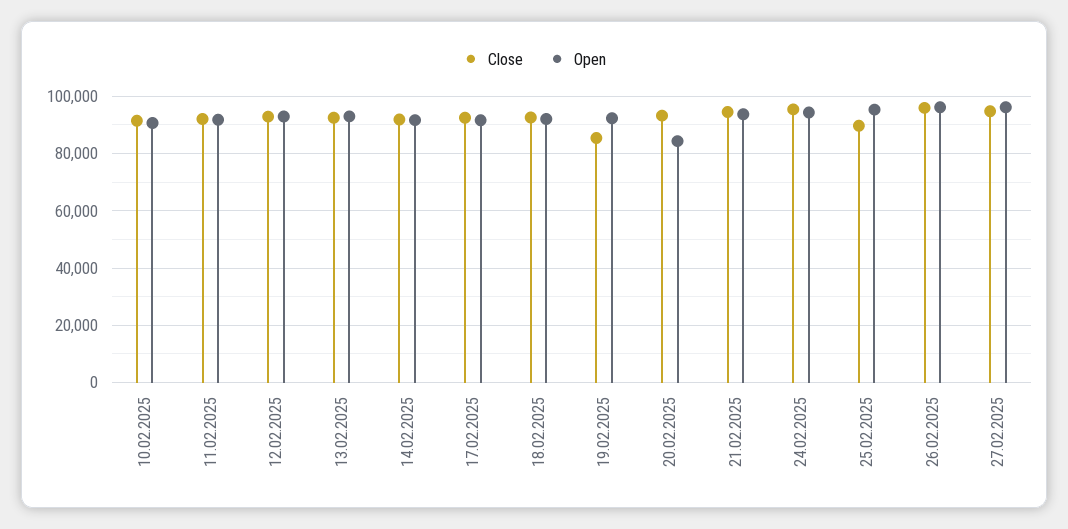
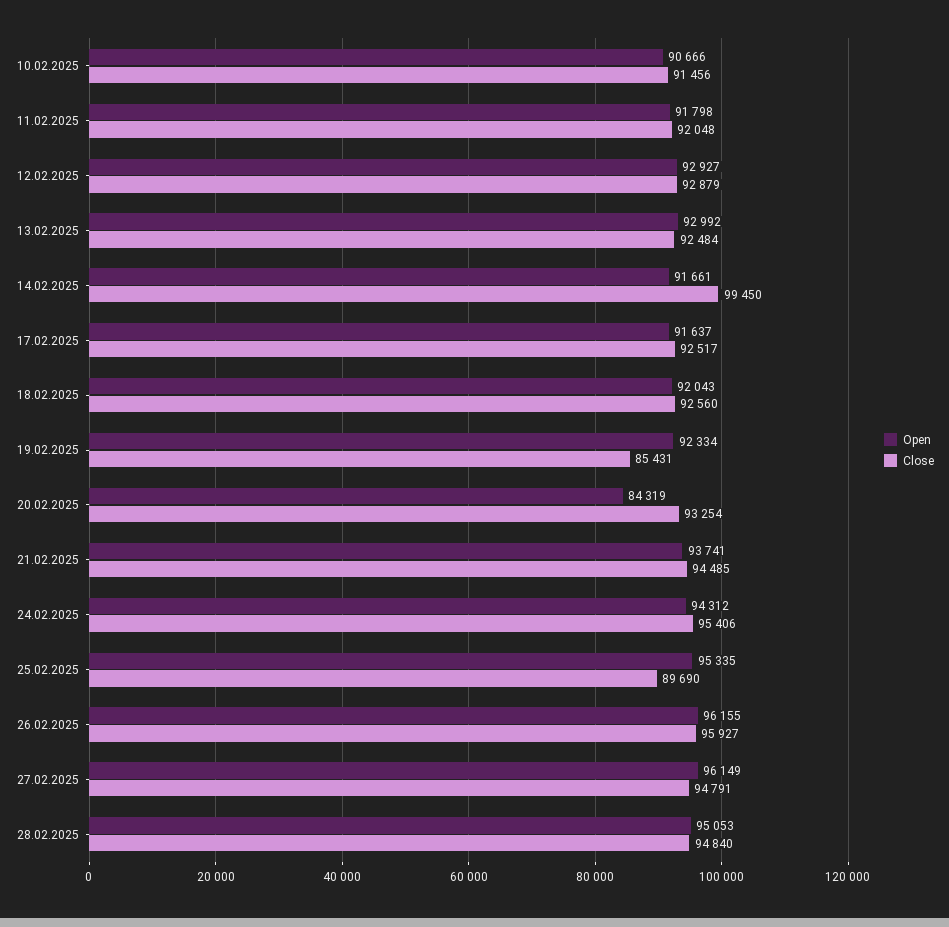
Close, 14.02.2025: 92500 -> 99450
Open, 28.02.2025: none -> 95053
Close, 28.02.2025: none -> 94840

